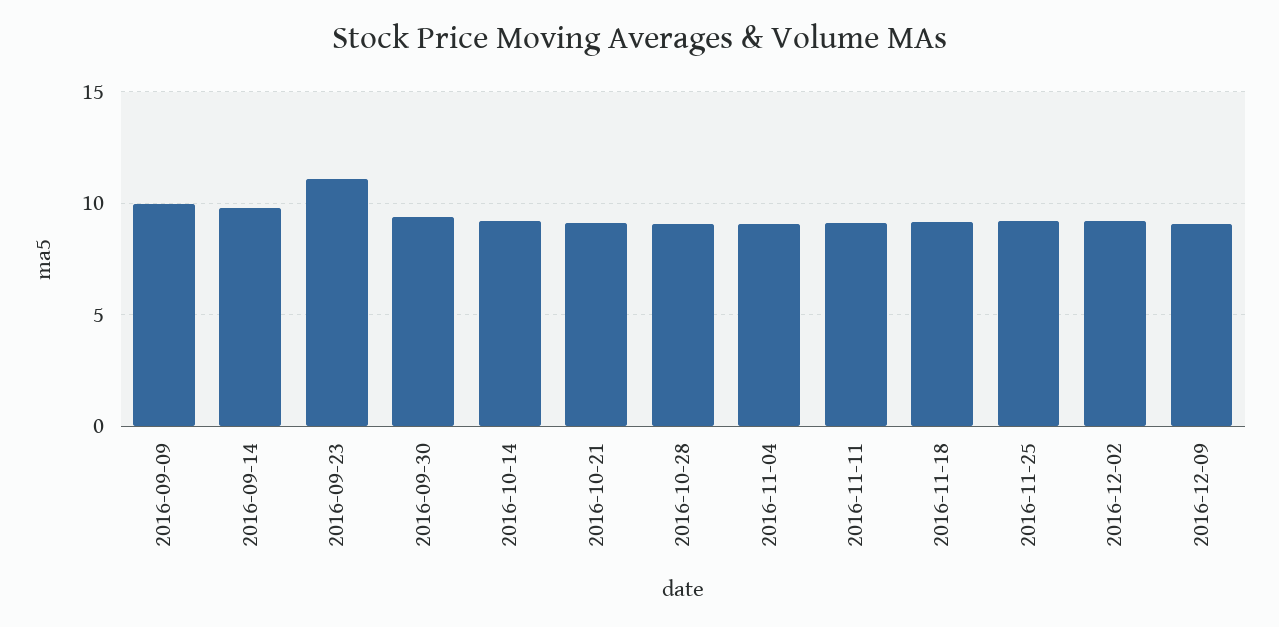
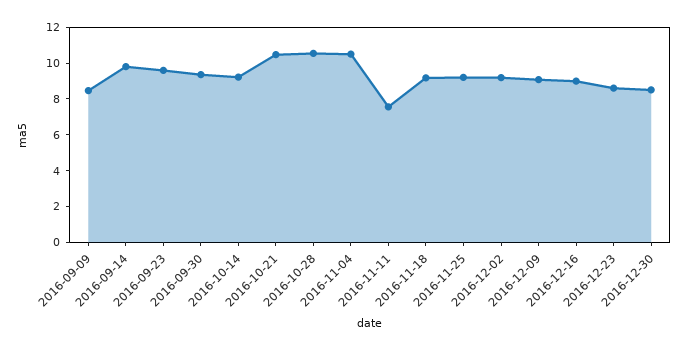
2016-09-09: 10 -> 8.5
2016-09-23: 11 -> 9.5
2016-10-21: 9 -> 10.5
2016-10-28: 9 -> 10.5
2016-11-04: 9 -> 10.5
2016-11-11: 9 -> 7.5
2016-12-16: none -> 9
2016-12-23: none -> 8.5
2016-12-30: none -> 8.5

